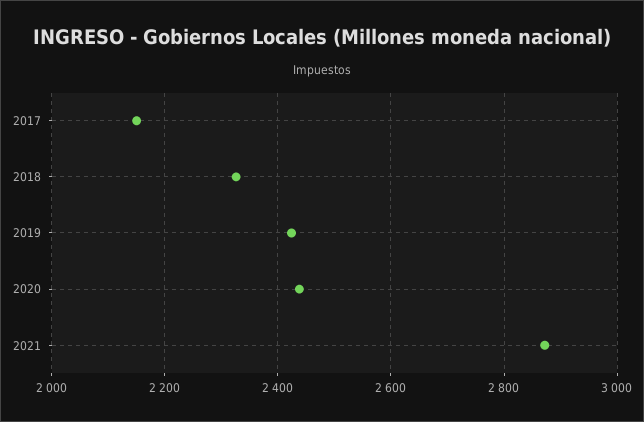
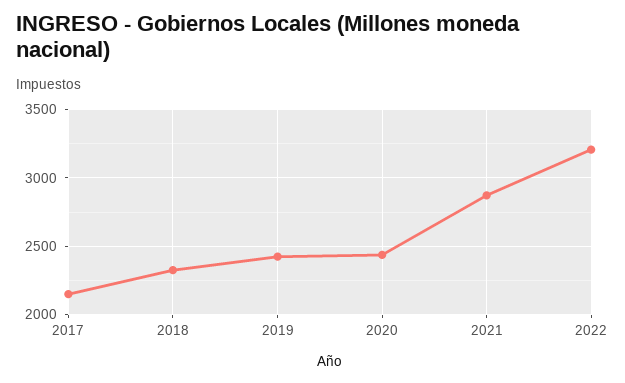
2022: none -> 3200

